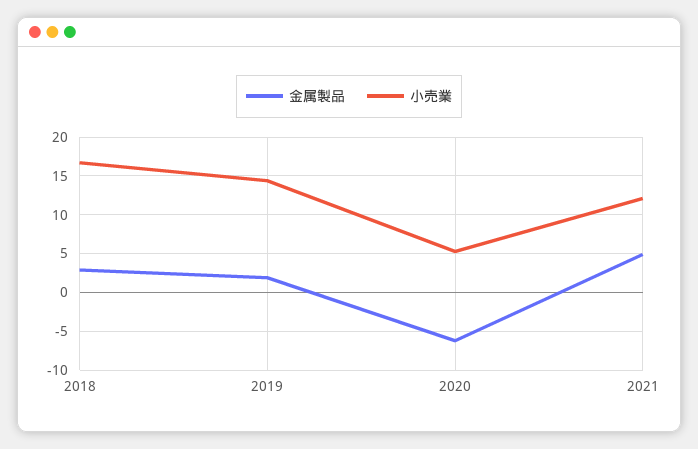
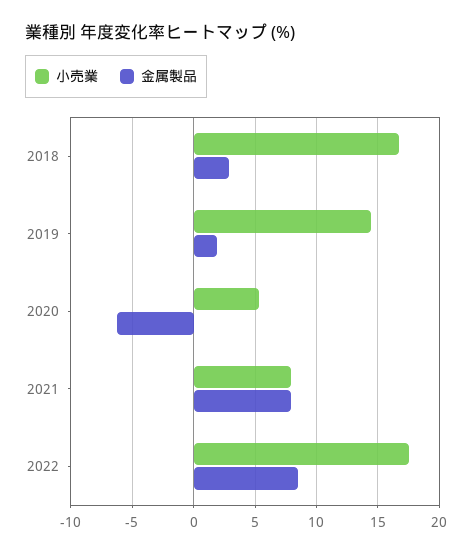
金属製品, 2021: 5 -> 8
小売業, 2021: 12 -> 8
小売業, 2022: none -> 17.5
金属製品, 2022: none -> 8.5

